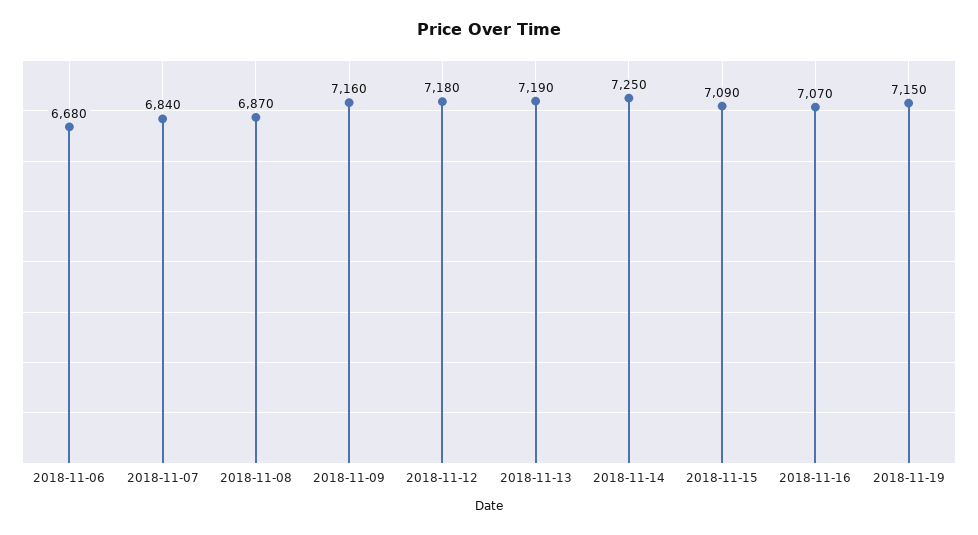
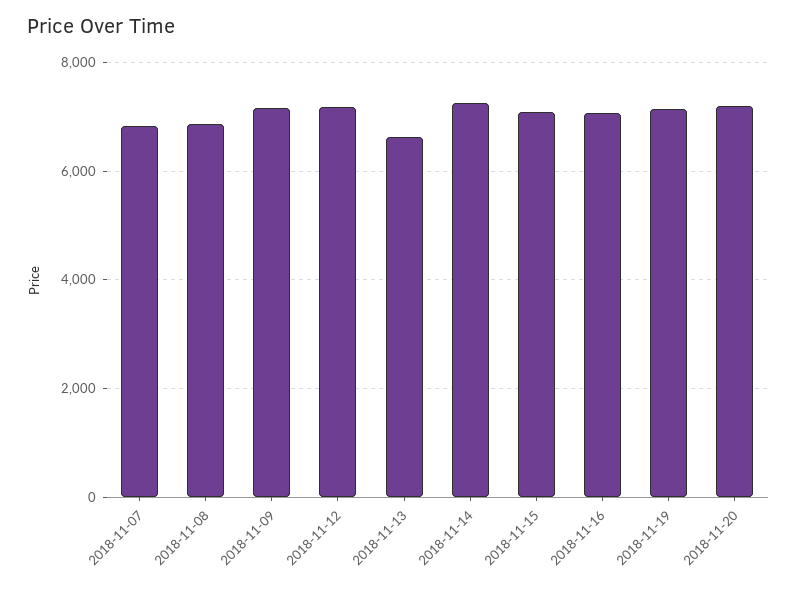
2018-11-06: 6680 -> none
2018-11-13: 7190 -> 6600
2018-11-20: none -> 7200

